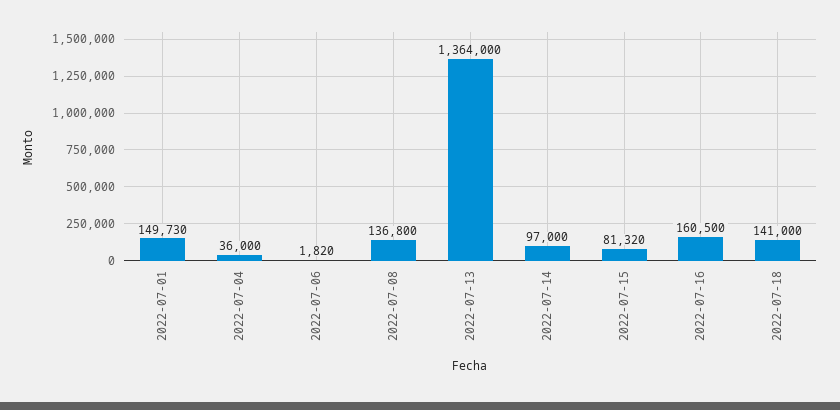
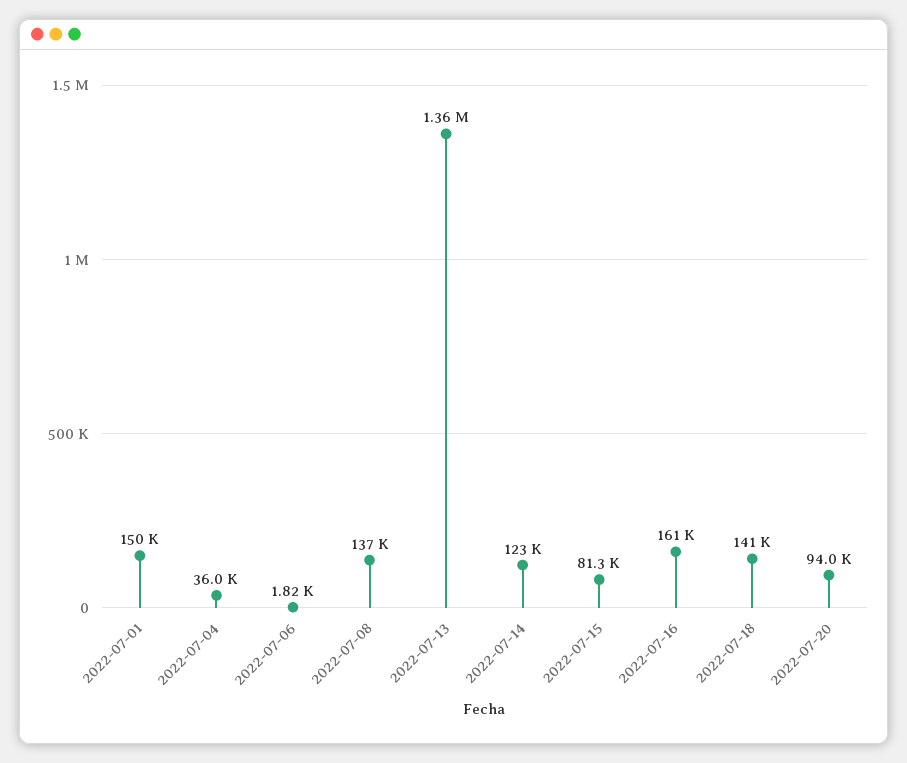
2022-07-14: 97000 -> 123000
2022-07-20: none -> 94000

